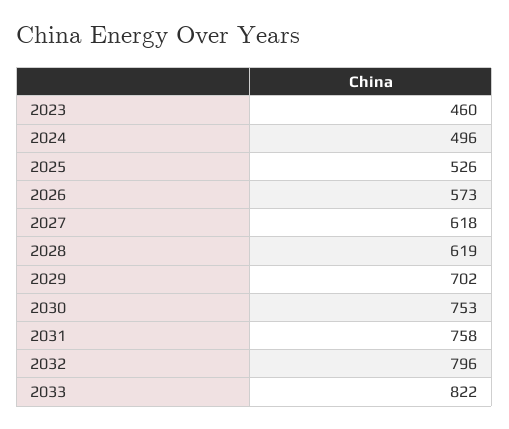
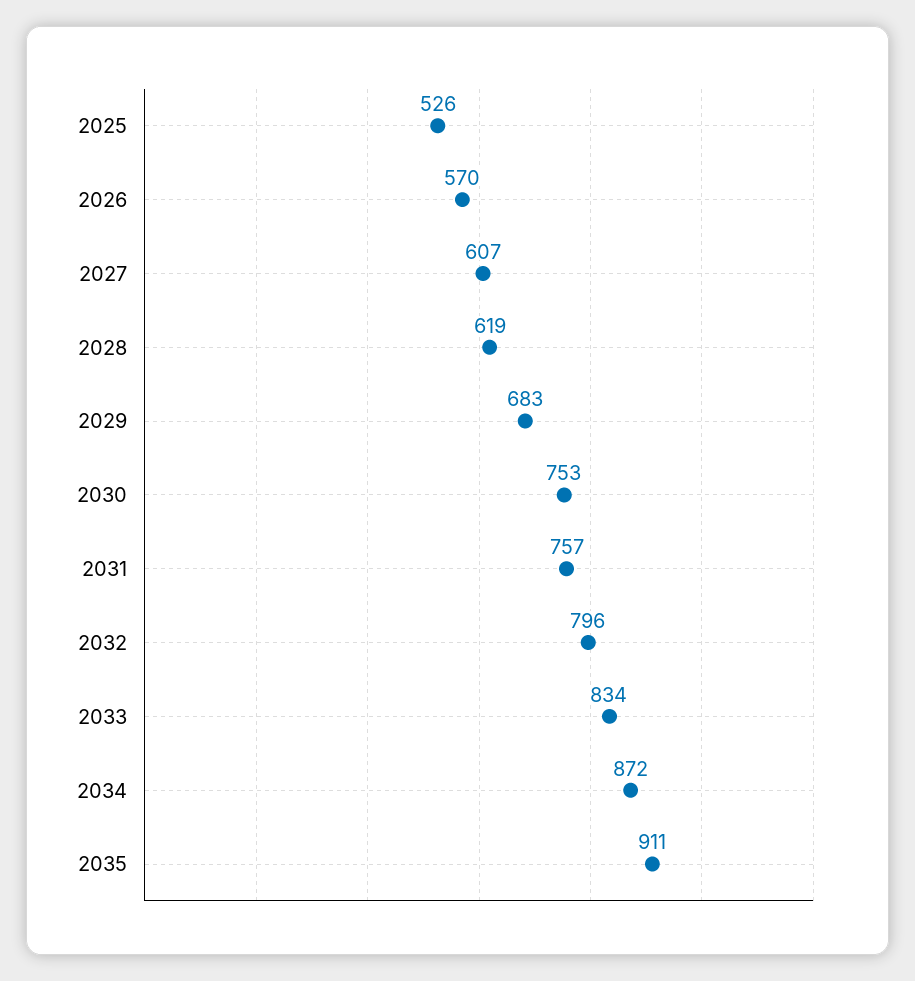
2023: 460 -> none
2024: 496 -> none
2026: 573 -> 570
2027: 618 -> 607
2029: 702 -> 683
2031: 758 -> 757
2033: 822 -> 834
2034: none -> 872
2035: none -> 911

